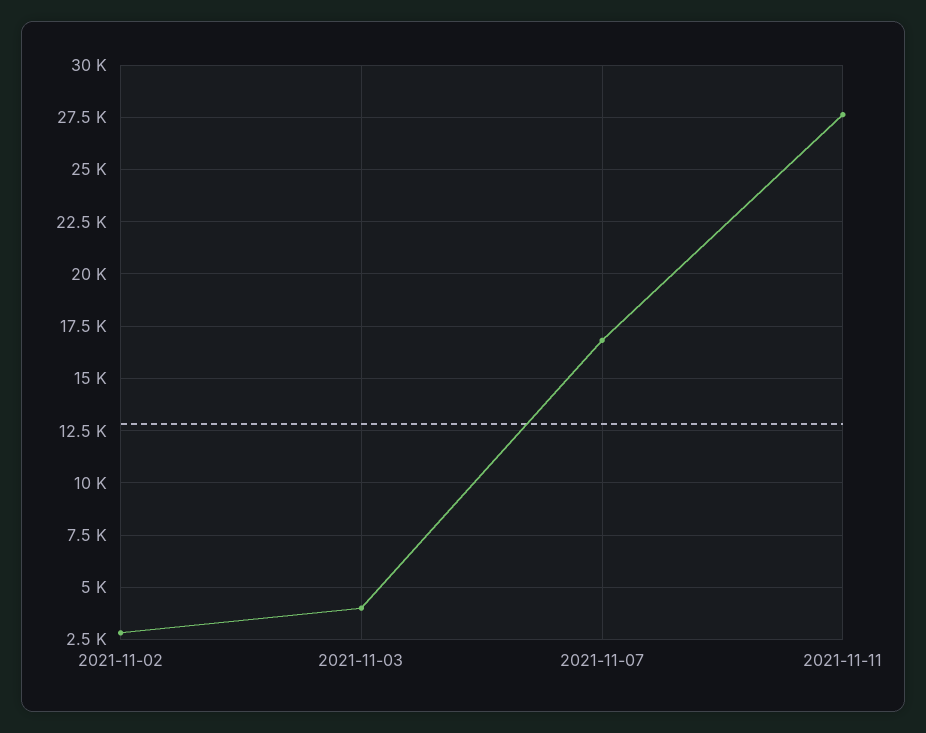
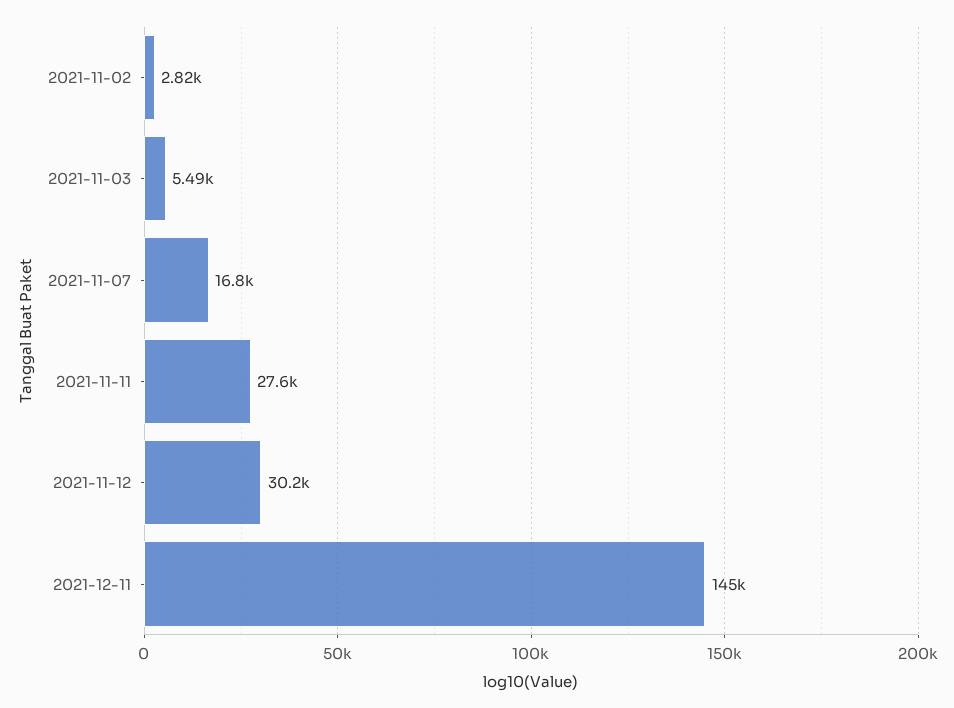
2021-11-03: 4000 -> 5490
2021-11-12: none -> 30200
2021-12-11: none -> 145000

